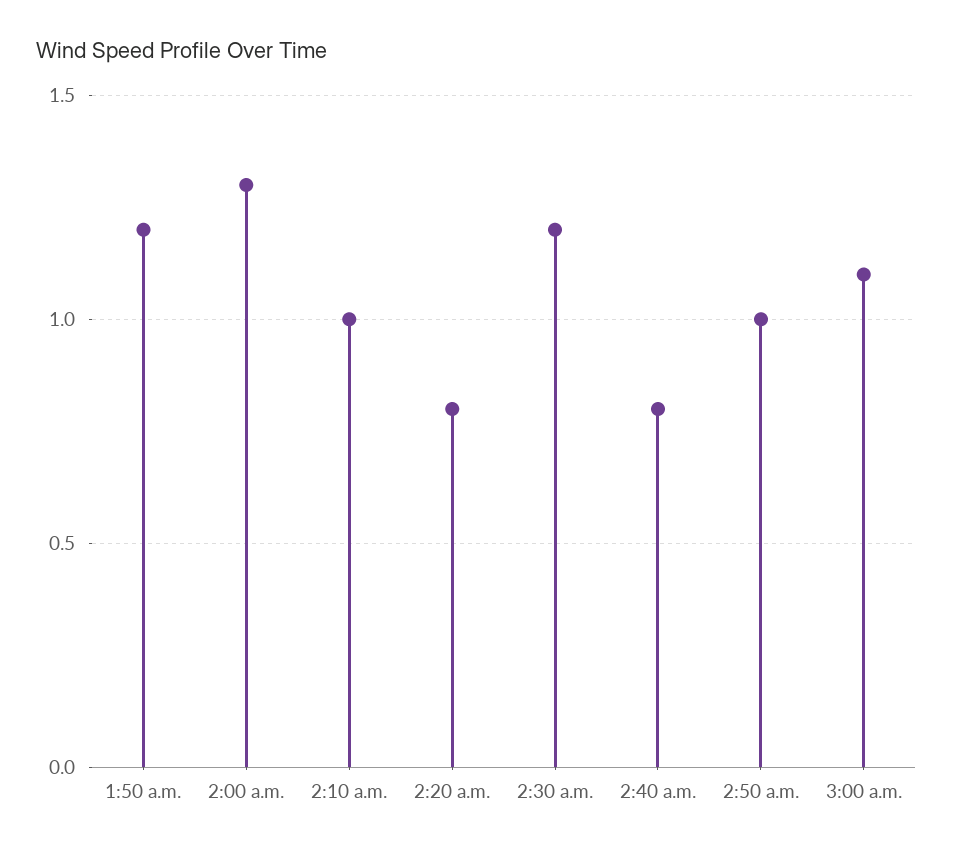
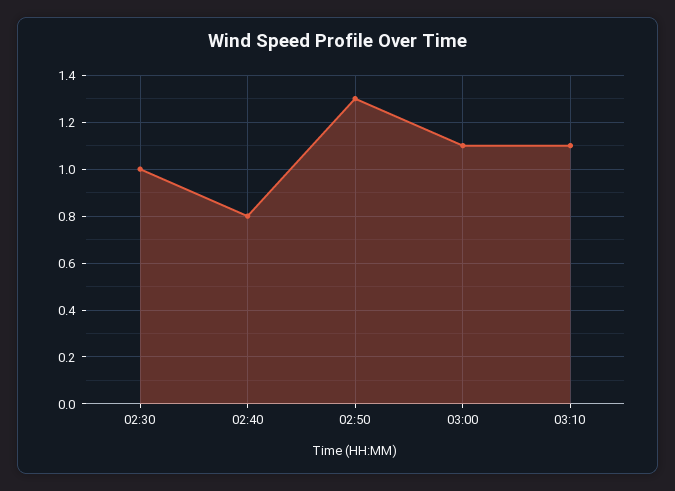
1:50 a.m.: 1.2 -> none
2:00 a.m.: 1.3 -> none
2:10 a.m.: 1 -> none
2:20 a.m.: 0.8 -> none
2:30 a.m.: 1.2 -> 1
2:50 a.m.: 1 -> 1.3
03:10: none -> 1.1

